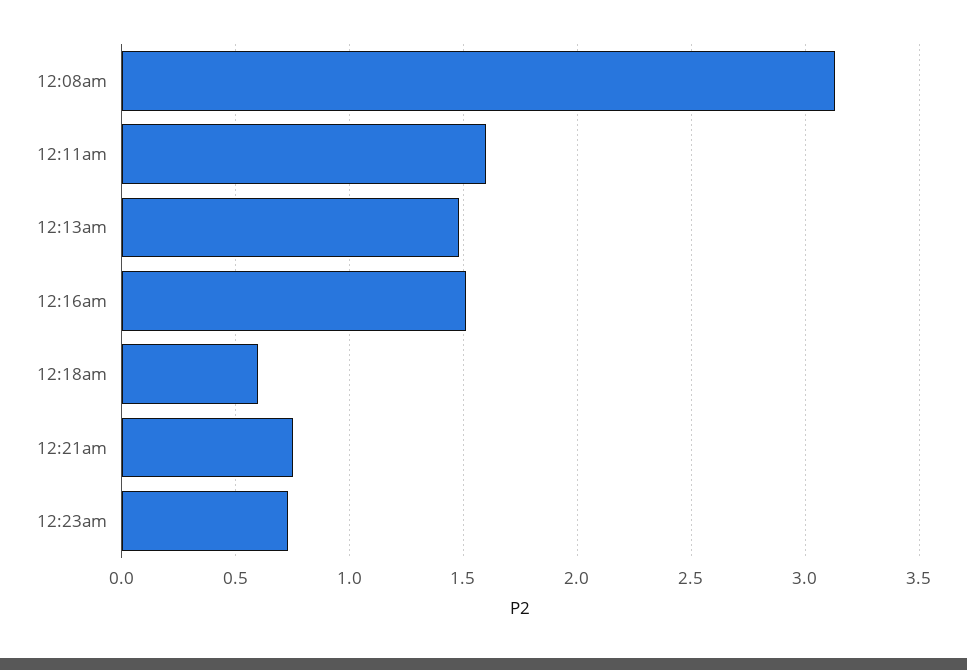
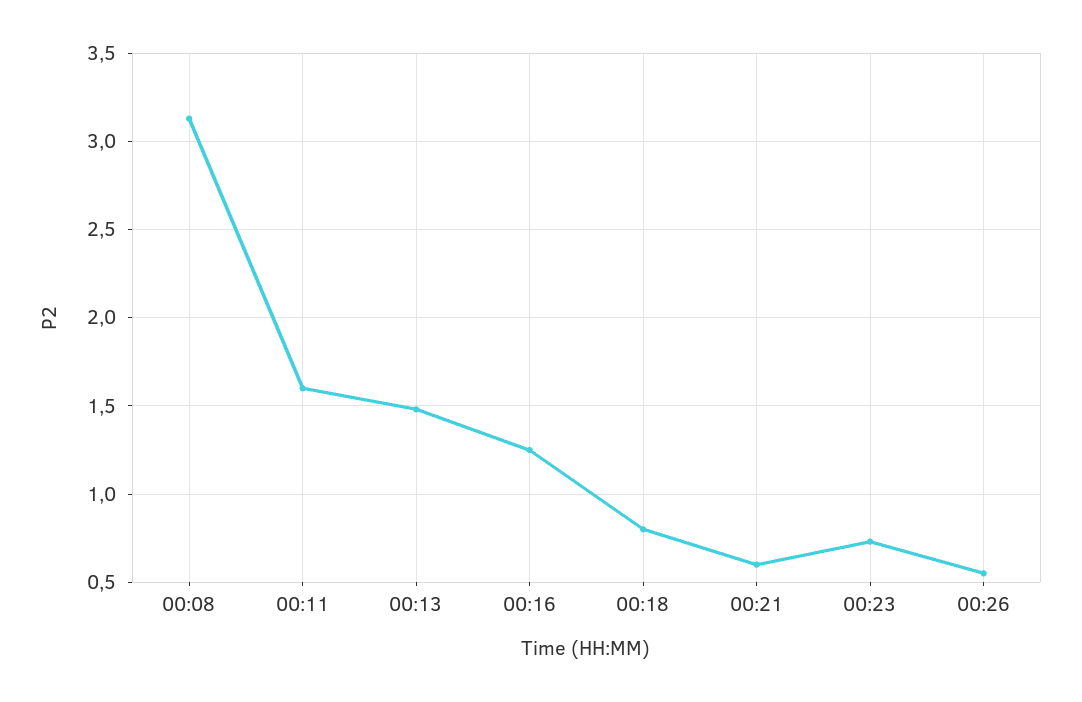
12:16am: 1.5 -> 1.25
12:18am: 0.6 -> 0.8
12:21am: 0.75 -> 0.6
00:26: none -> 0.55

